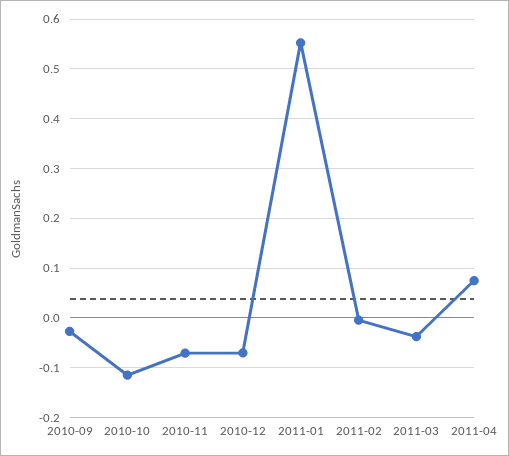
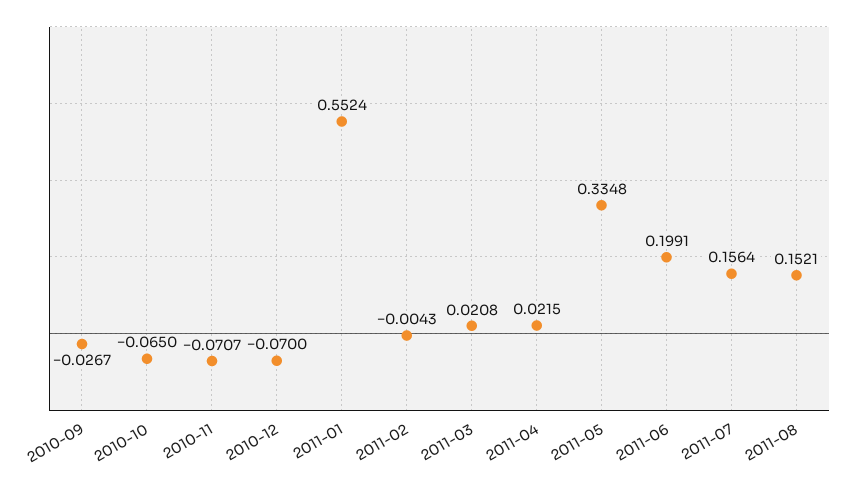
2010-10: -0.12 -> -0.065
2011-03: -0.04 -> 0.0208
2011-04: 0.08 -> 0.0215
2011-05: none -> 0.3348
2011-06: none -> 0.1991
2011-07: none -> 0.1564
2011-08: none -> 0.1521

